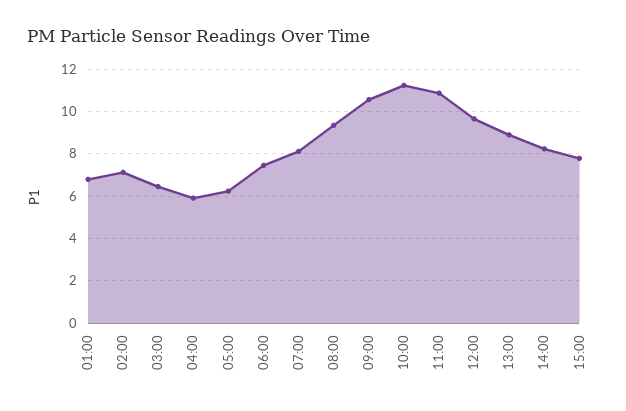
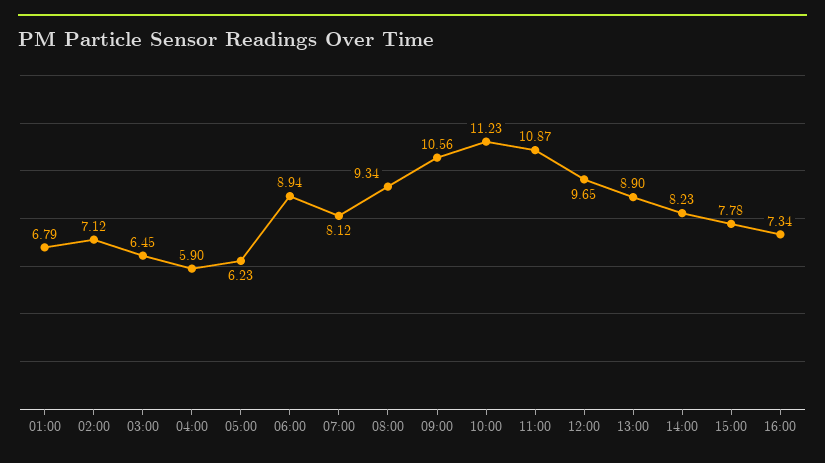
06:00: 7.5 -> 8.94
16:00: none -> 7.34

